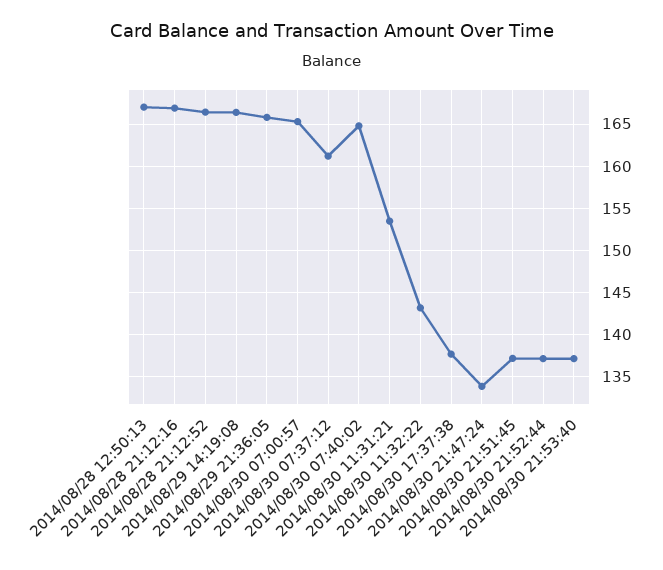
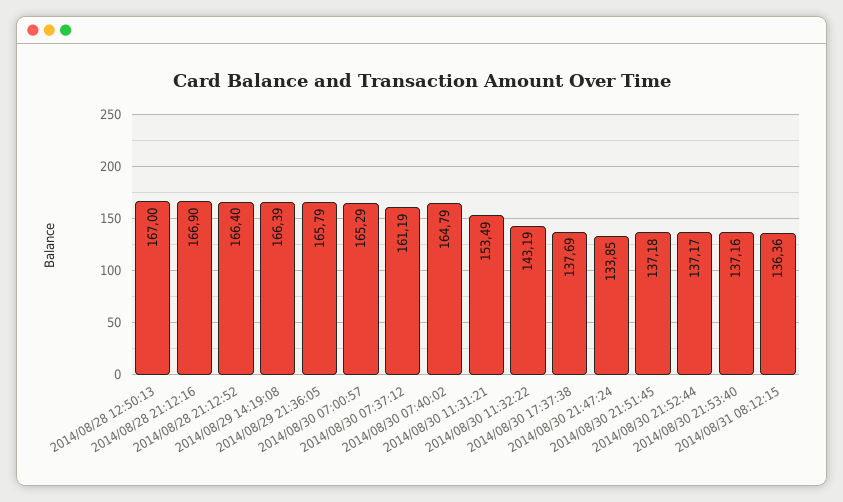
2014/08/31 08:12:15: none -> 136.36

